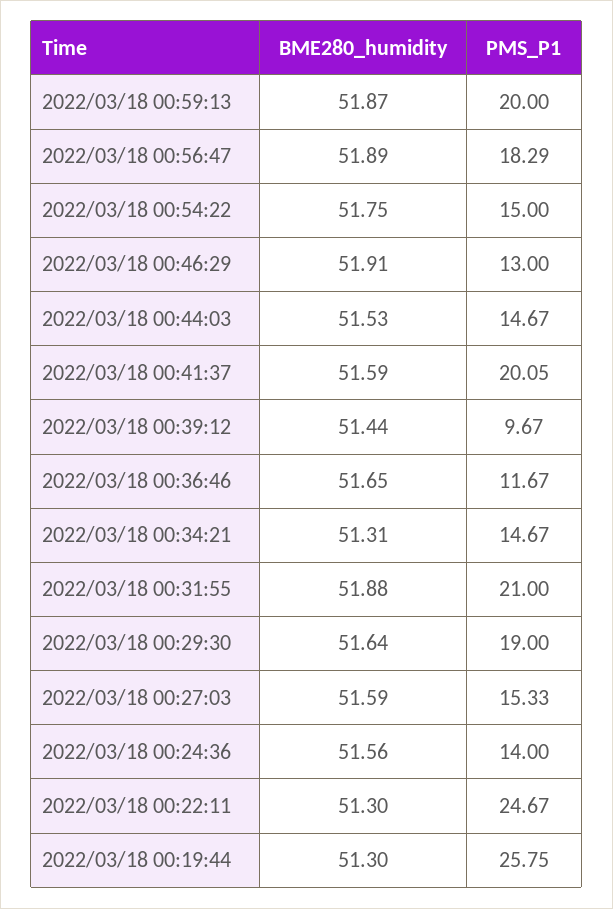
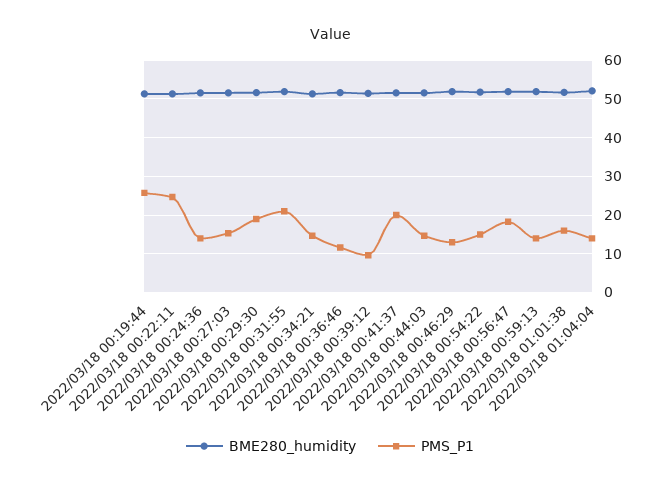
PMS_P1, 2022/03/18 00:59:13: 20 -> 14
BME280_humidity, 2022/03/18 01:01:38: none -> 52
PMS_P1, 2022/03/18 01:01:38: none -> 16
BME280_humidity, 2022/03/18 01:04:04: none -> 52
PMS_P1, 2022/03/18 01:04:04: none -> 14

